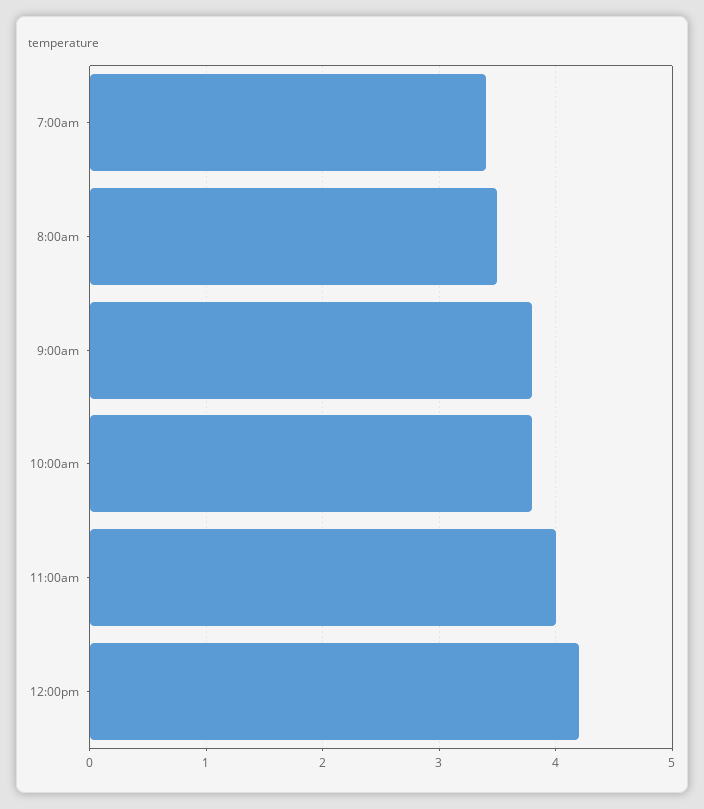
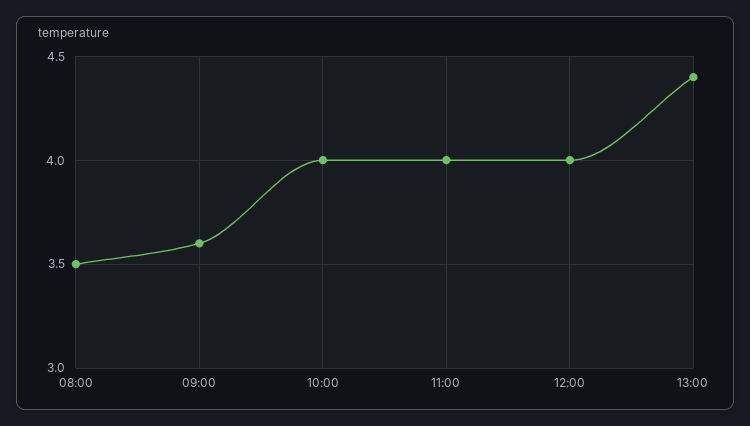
7:00am: 3.4 -> none
9:00am: 3.8 -> 3.6
10:00am: 3.8 -> 4
12:00pm: 4.2 -> 4
13:00: none -> 4.4

